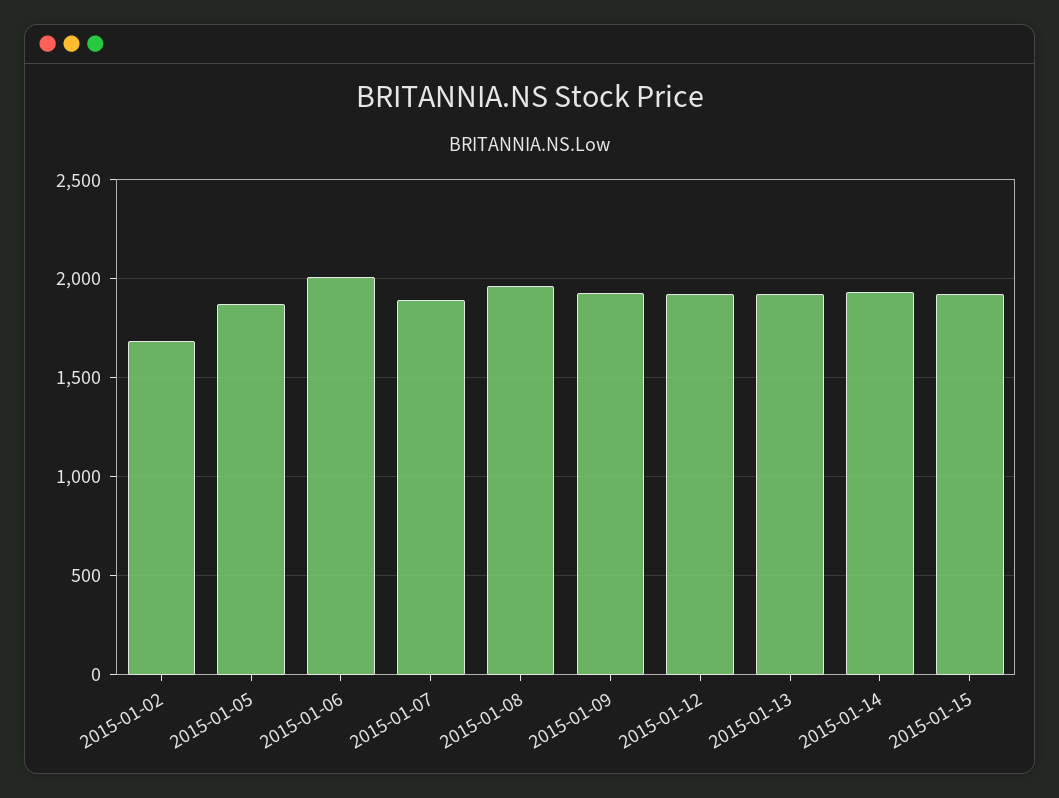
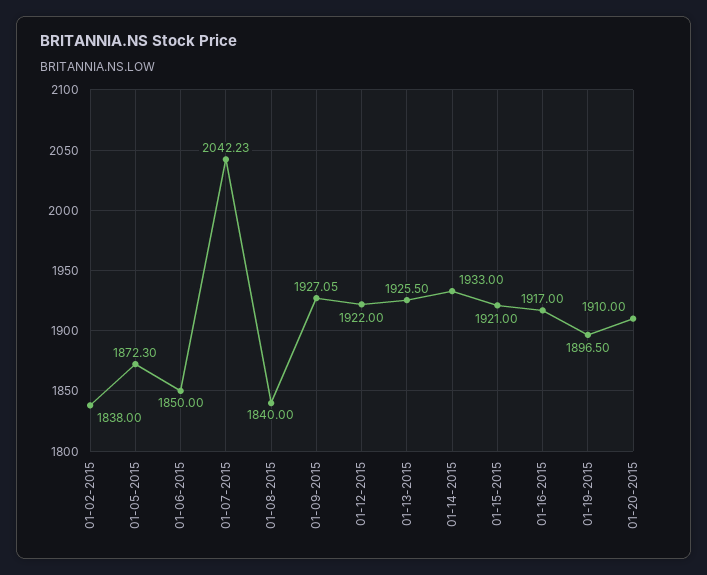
2015-01-02: 1700 -> 1838
2015-01-06: 2000 -> 1850
2015-01-07: 1900 -> 2042.23
2015-01-08: 1950 -> 1840
01-16-2015: none -> 1917
01-19-2015: none -> 1896.5
01-20-2015: none -> 1910

